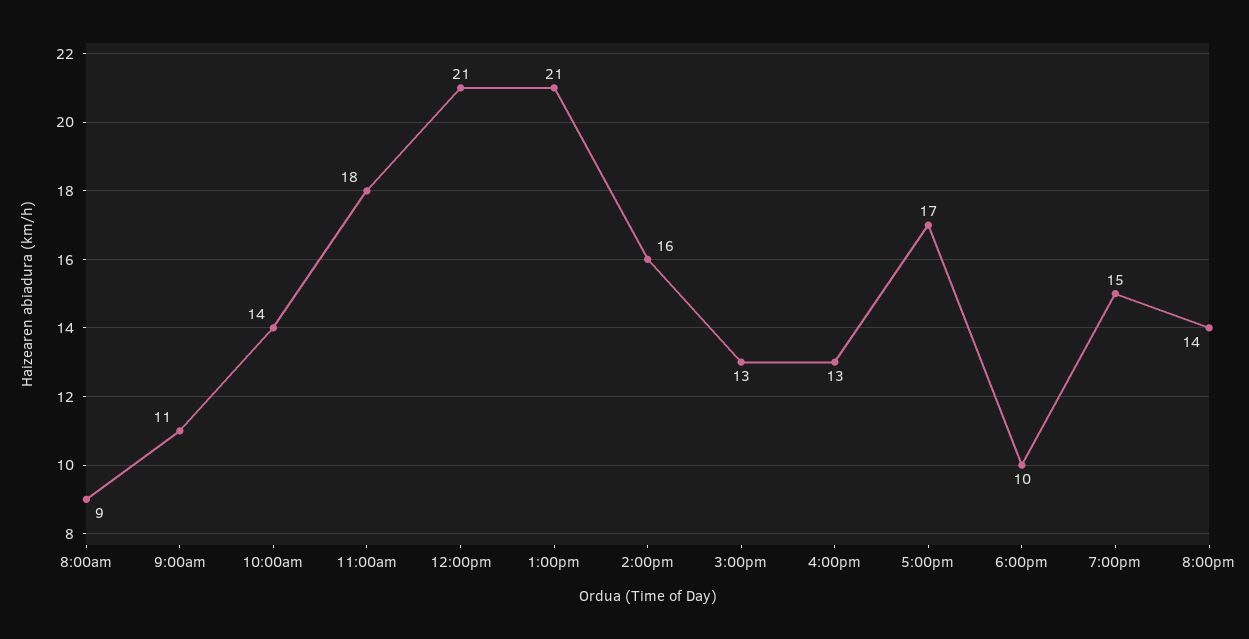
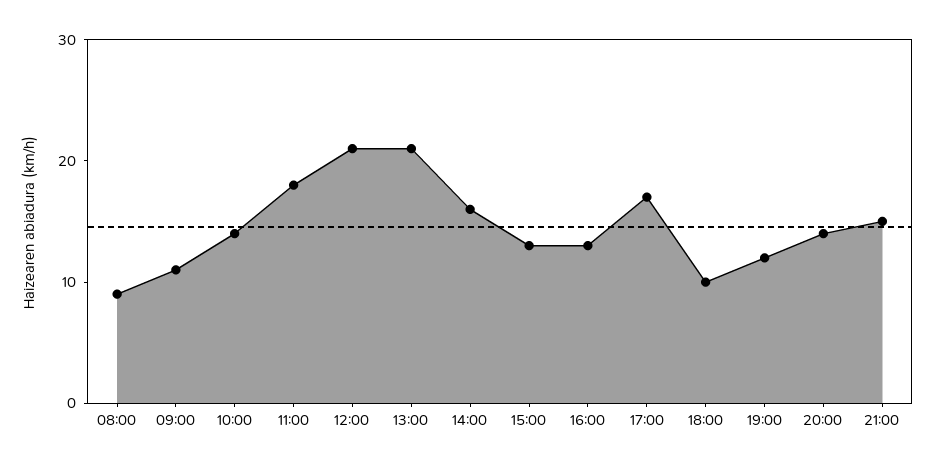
7:00pm: 15 -> 12
21:00: none -> 15

